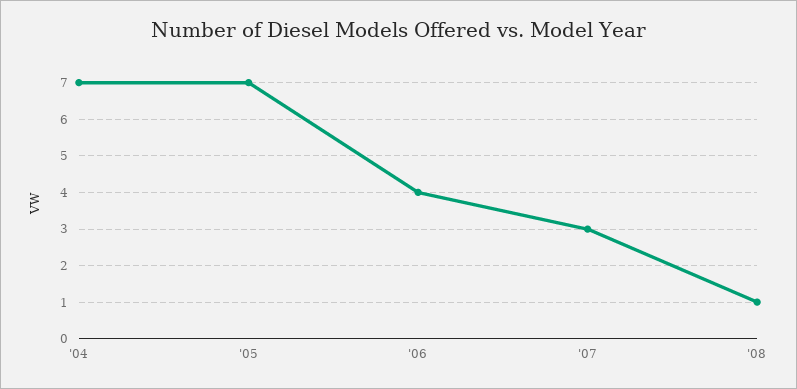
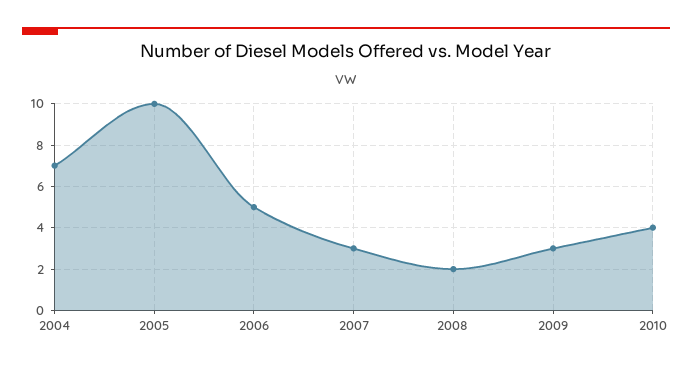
'05: 7 -> 10
'06: 4 -> 5
'08: 1 -> 2
2009: none -> 3
2010: none -> 4

